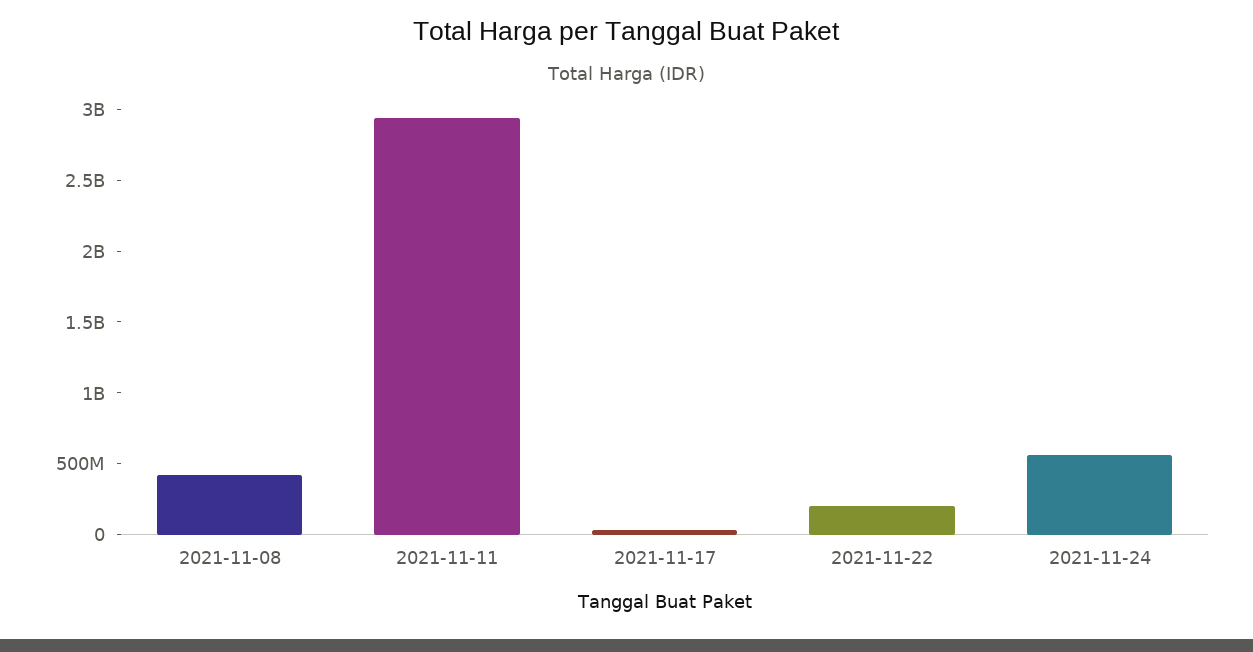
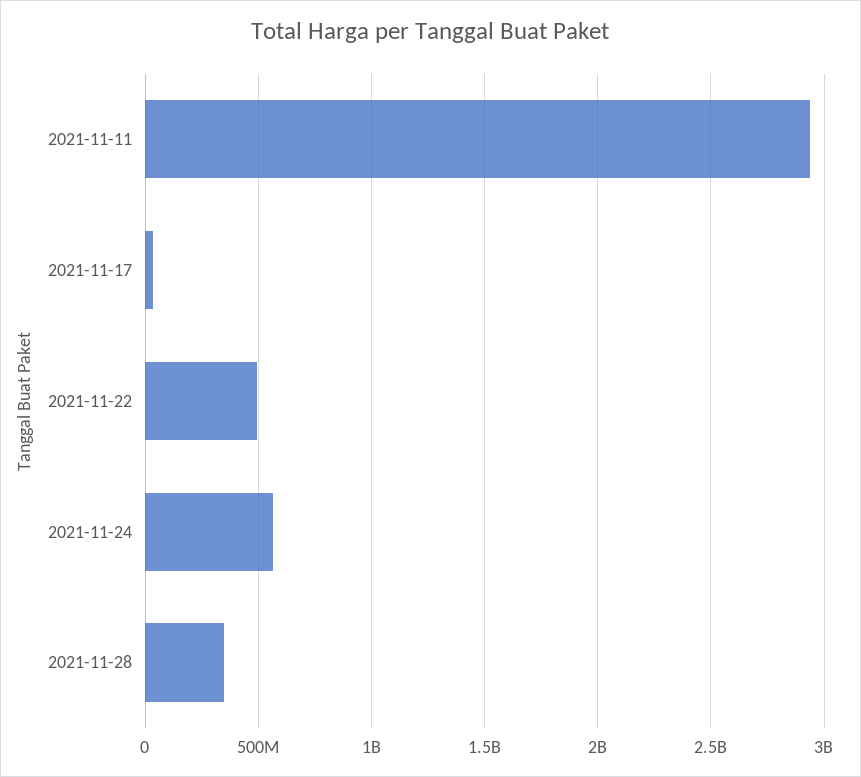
2021-11-08: 400000000 -> none
2021-11-22: 200000000 -> 500000000
2021-11-28: none -> 350000000

